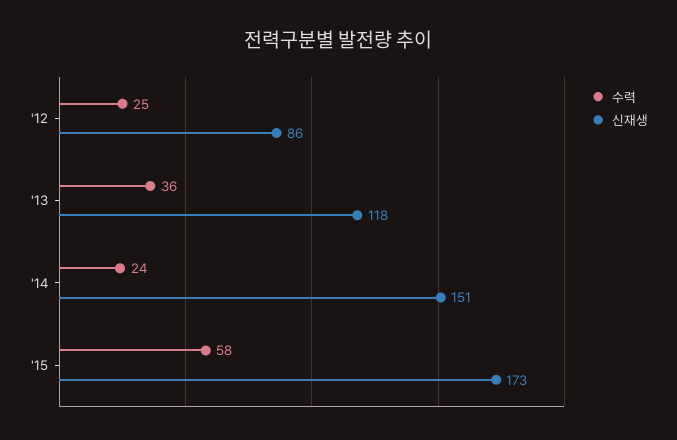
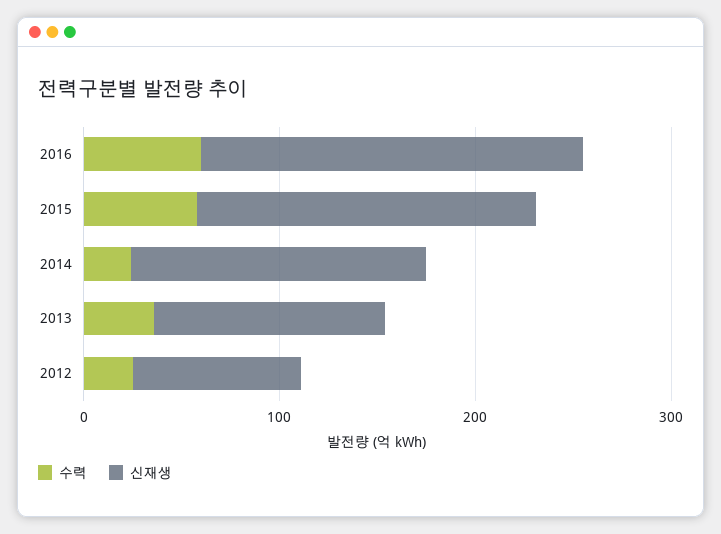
수력, 2016: none -> 60
신재생, 2016: none -> 200

